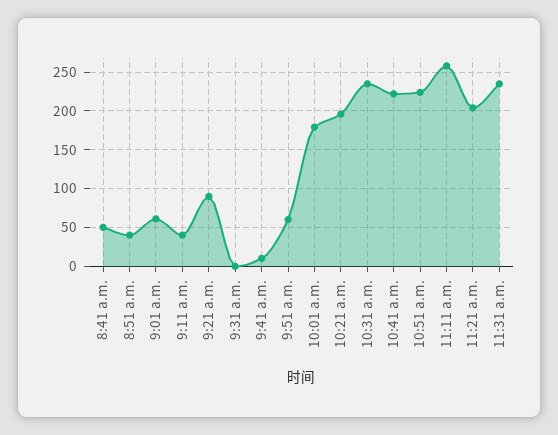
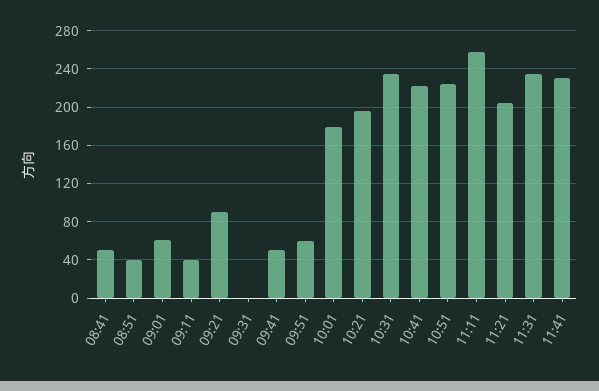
9:41 a.m.: 10 -> 50
11:41: none -> 230

